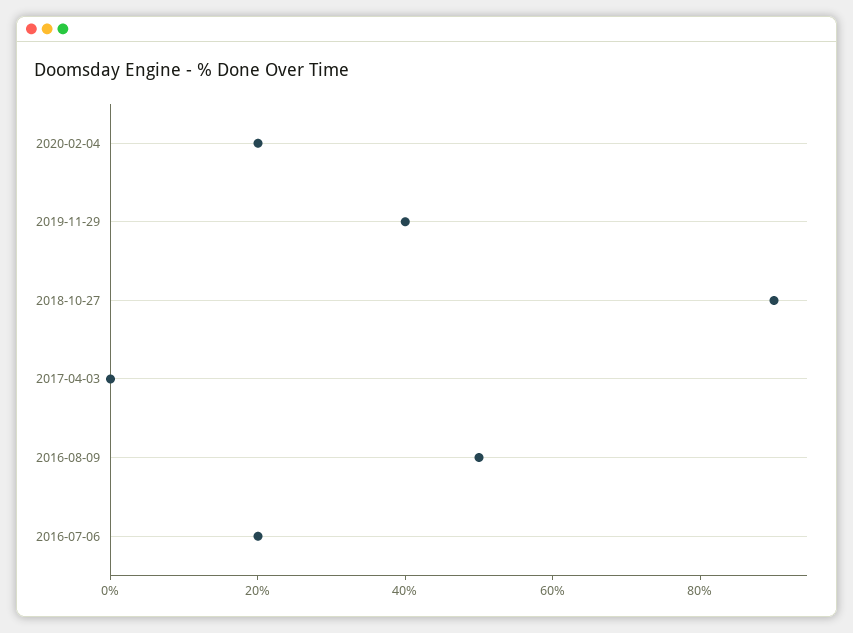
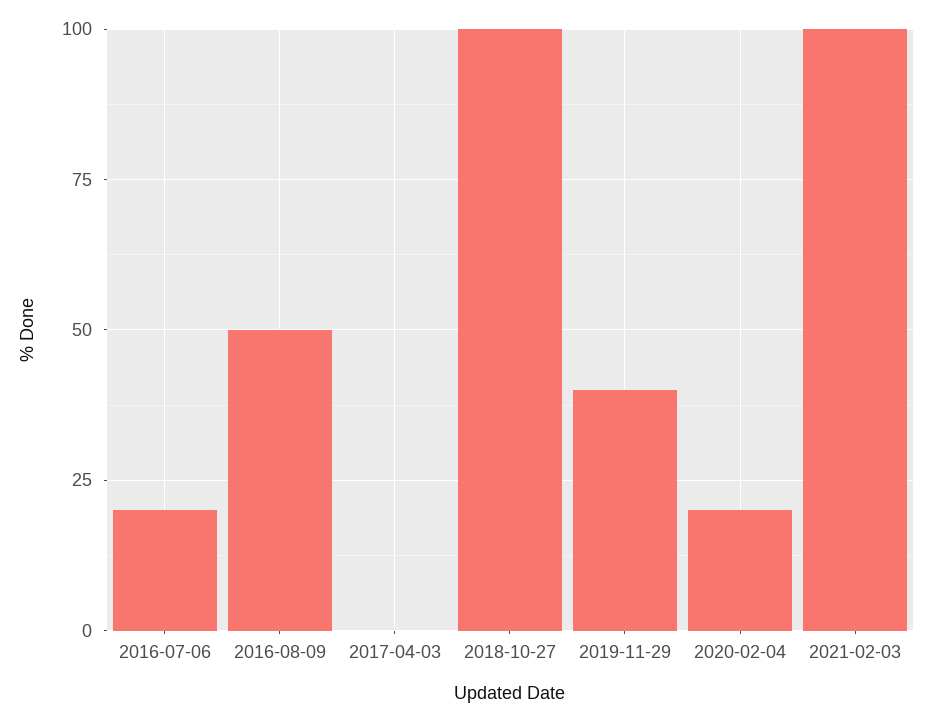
2018-10-27: 90 -> 100
2021-02-03: none -> 100

